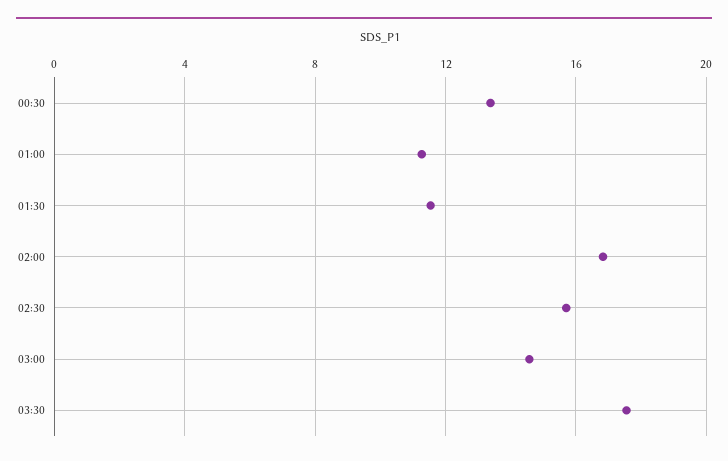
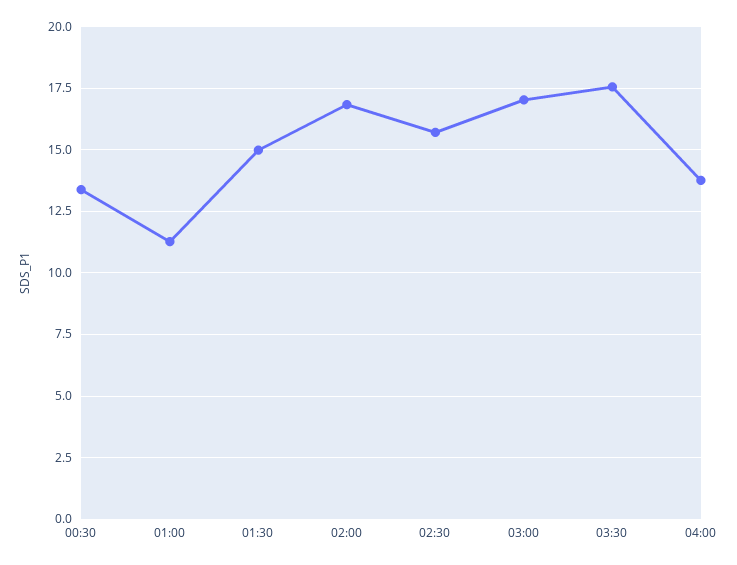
01:30: 11.5 -> 15
03:00: 14.5 -> 17
04:00: none -> 13.75

